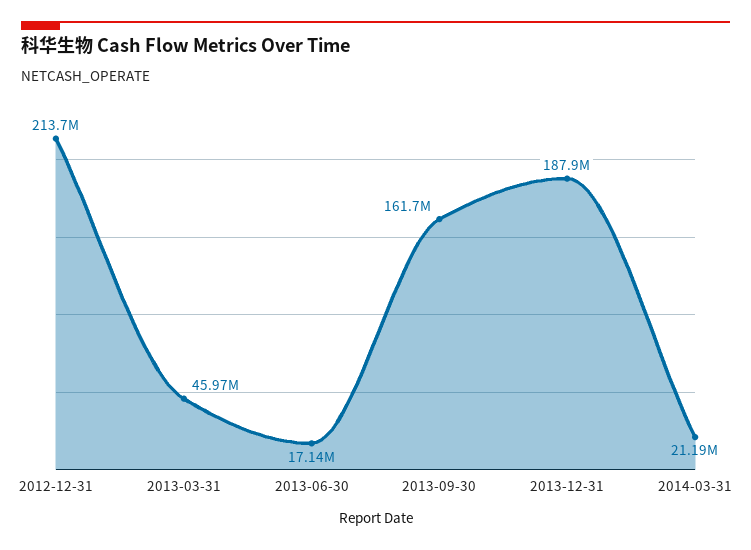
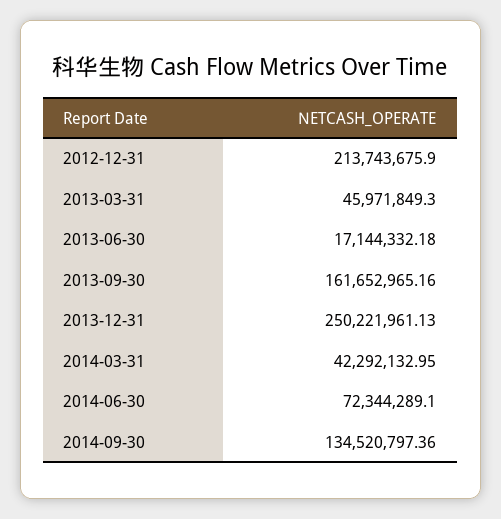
2013-12-31: 187900000 -> 250221961.13
2014-03-31: 21190000 -> 42292132.95
2014-06-30: none -> 72344289.1
2014-09-30: none -> 134520797.36

